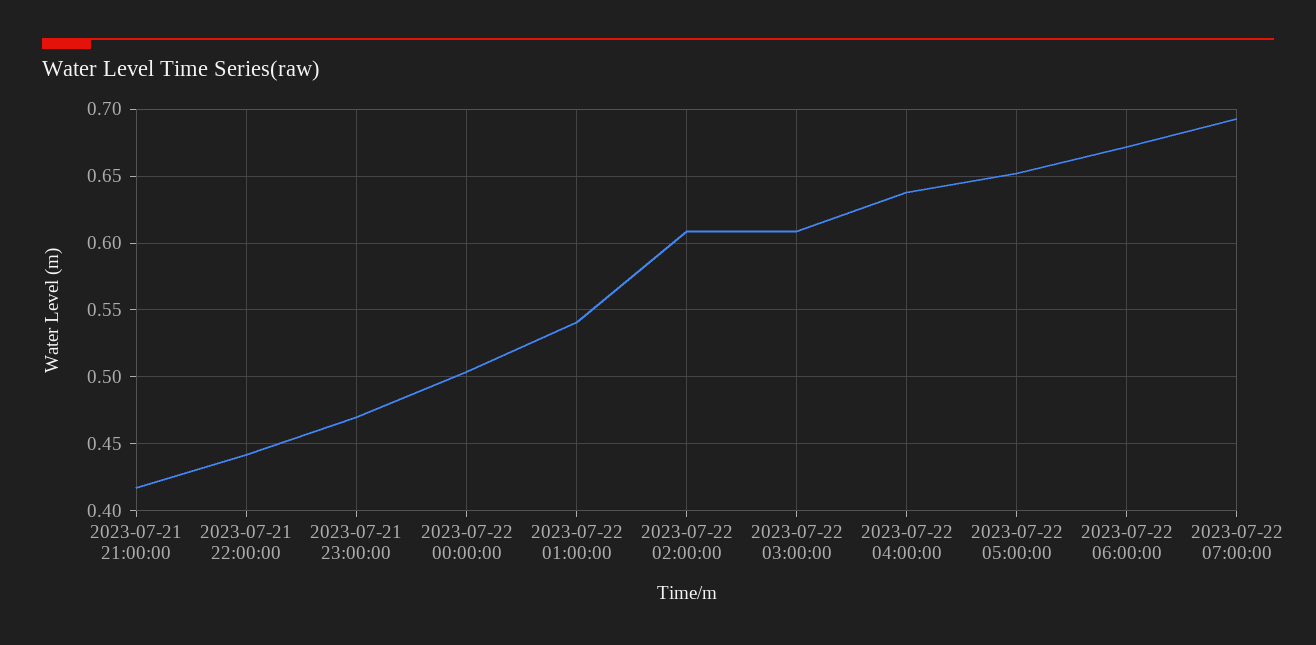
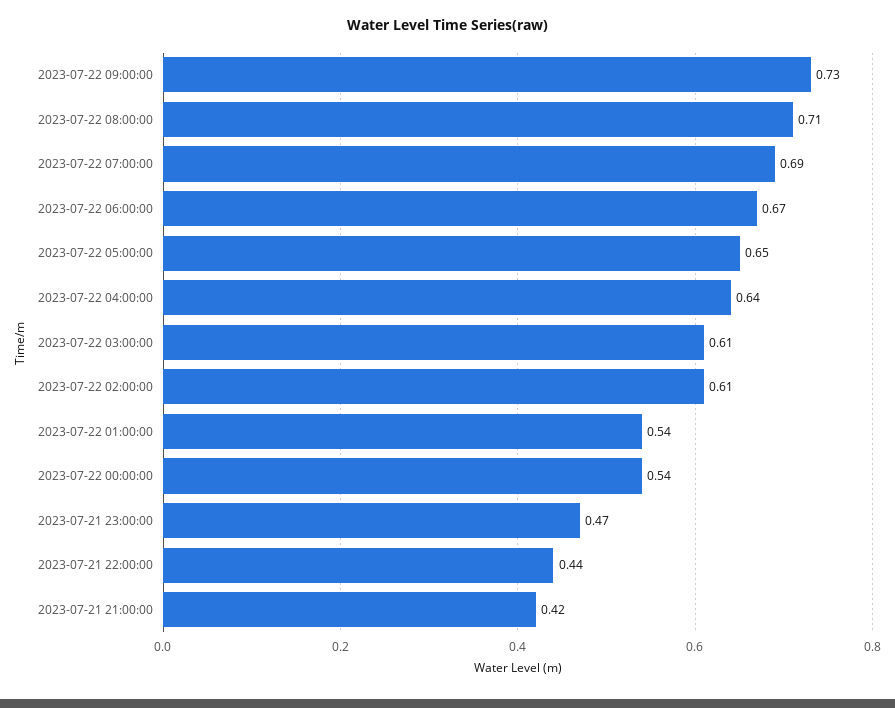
2023-07-22 00:00:00: 0.505 -> 0.54
2023-07-22 09:00:00: none -> 0.73
2023-07-22 08:00:00: none -> 0.71

